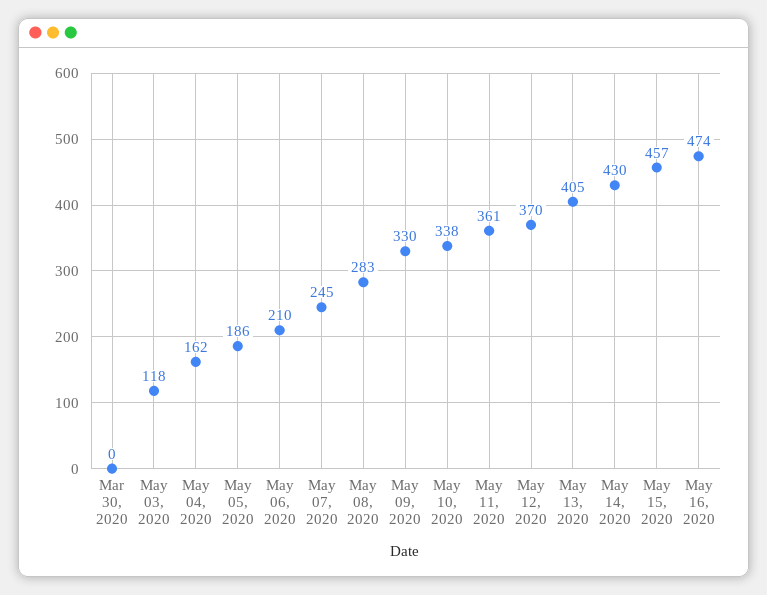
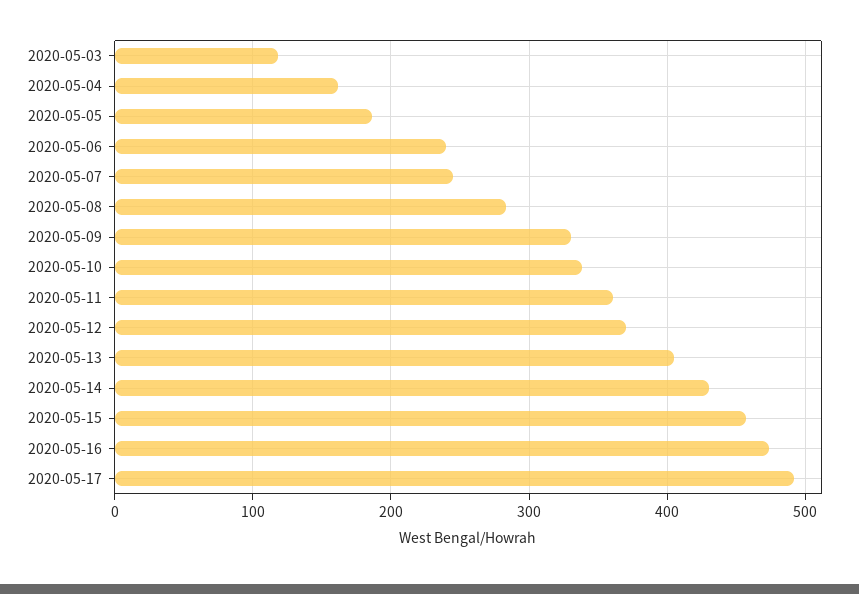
Mar 30, 2020: 0 -> none
May 06, 2020: 210 -> 240
2020-05-17: none -> 490

